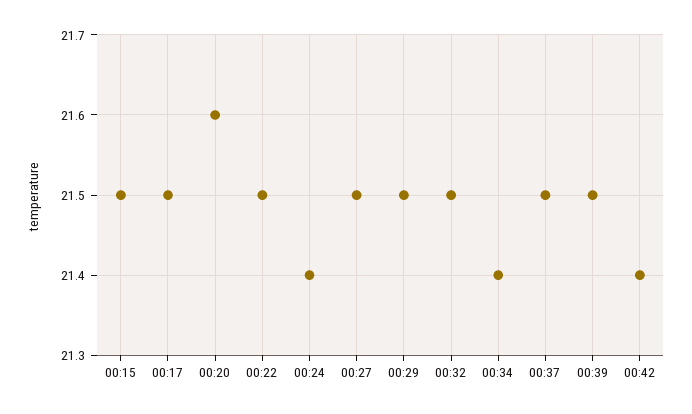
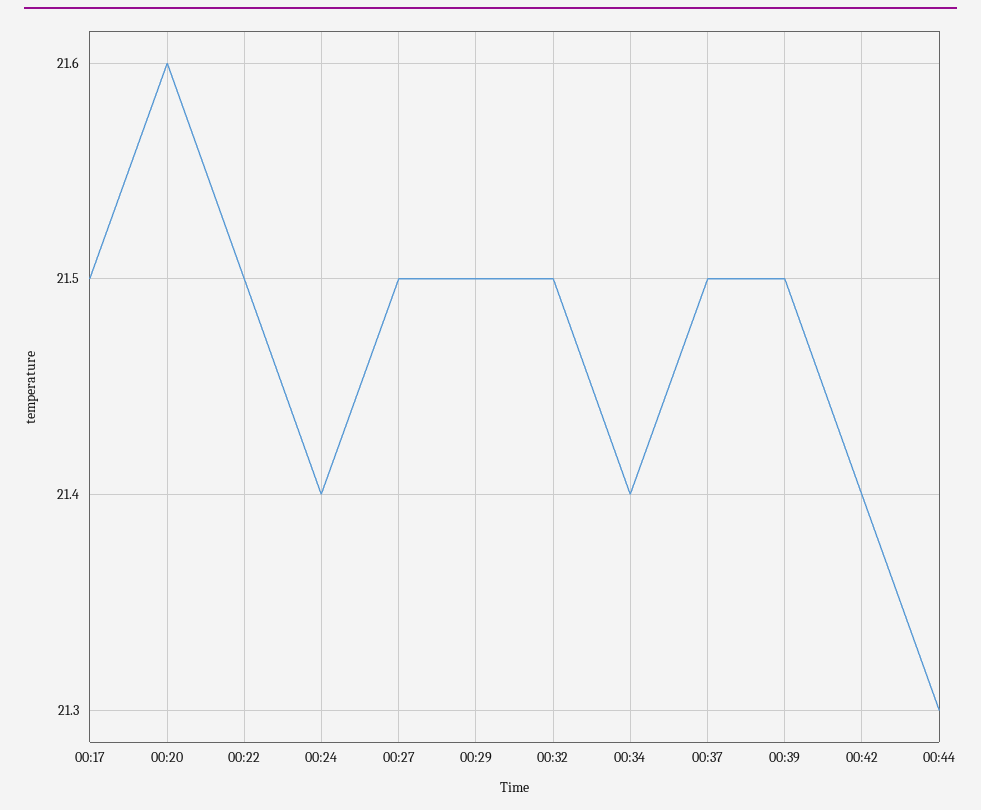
00:15: 21.5 -> none
00:44: none -> 21.3

